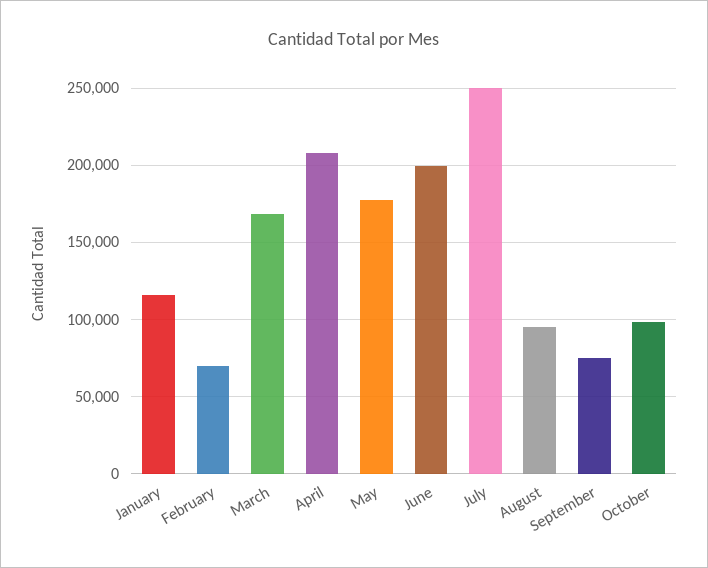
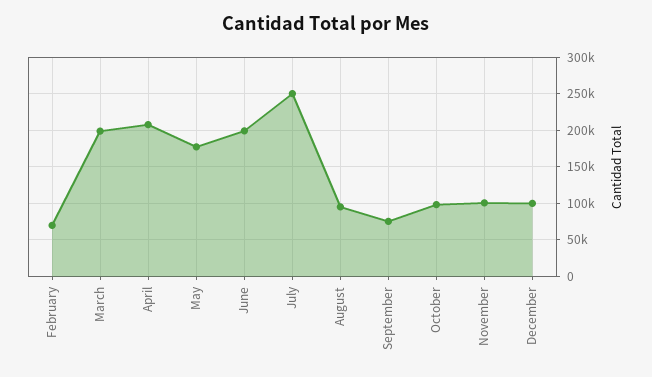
January: 115000 -> none
March: 170000 -> 200000
November: none -> 100000
December: none -> 100000

